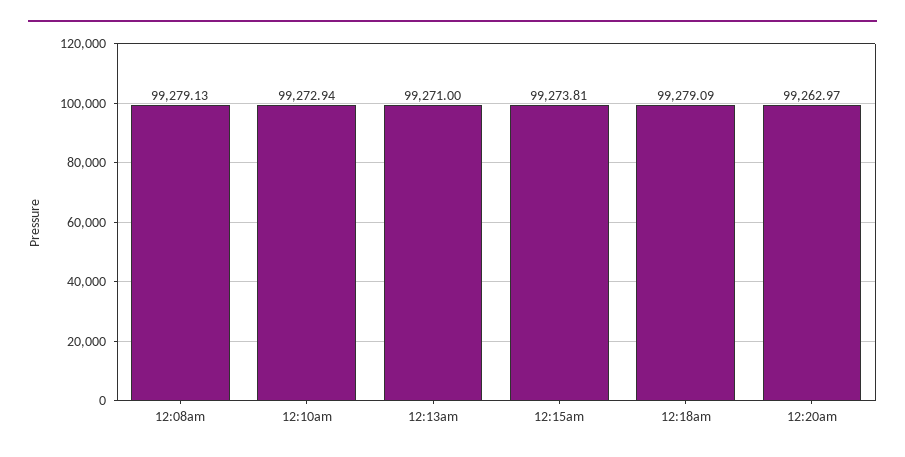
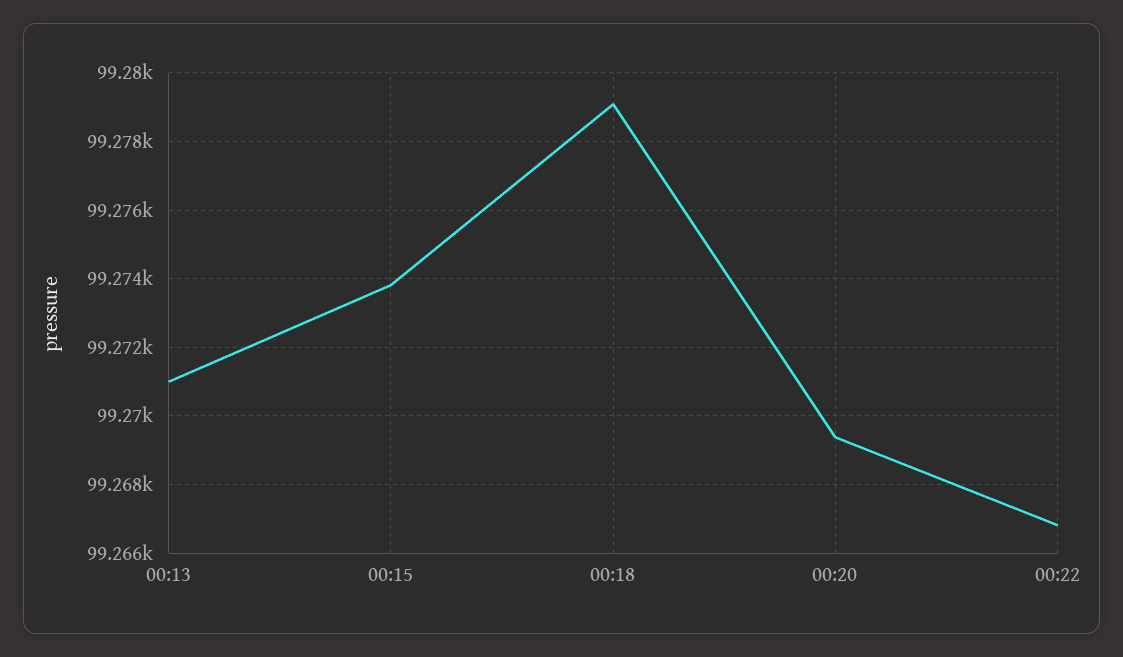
12:08am: 99279.13 -> none
12:10am: 99272.94 -> none
12:20am: 99262.97 -> 99269.4
00:22: none -> 99266.8

